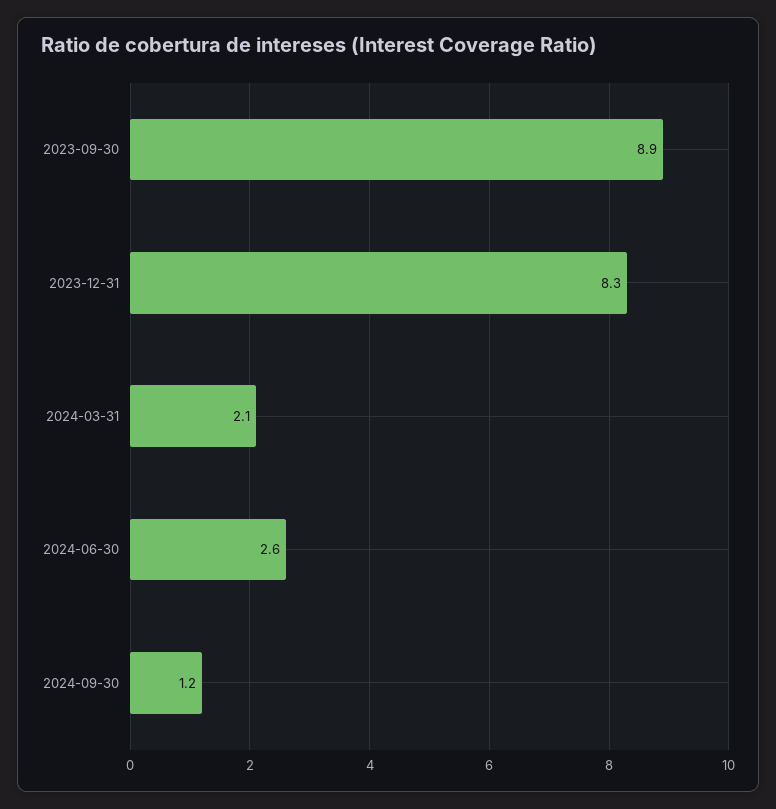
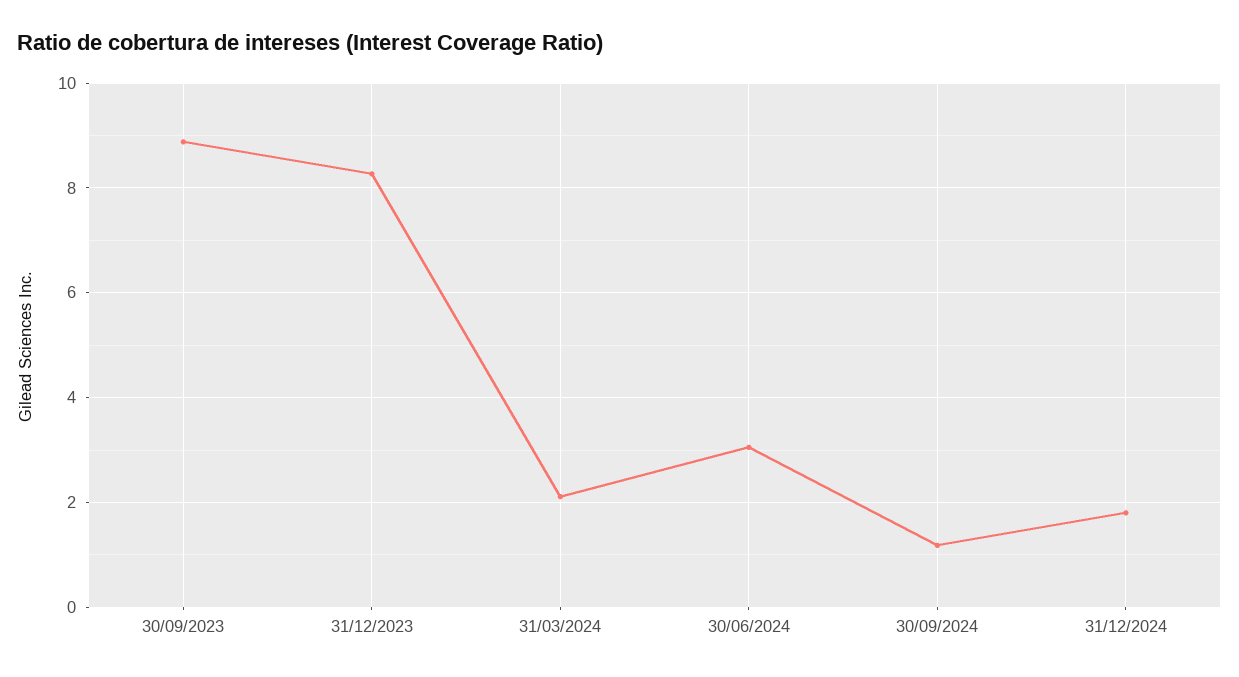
2024-06-30: 2.6 -> 3
31/12/2024: none -> 1.8

